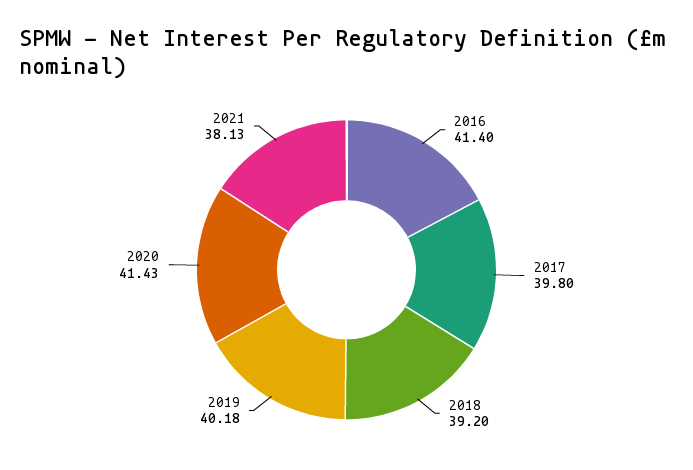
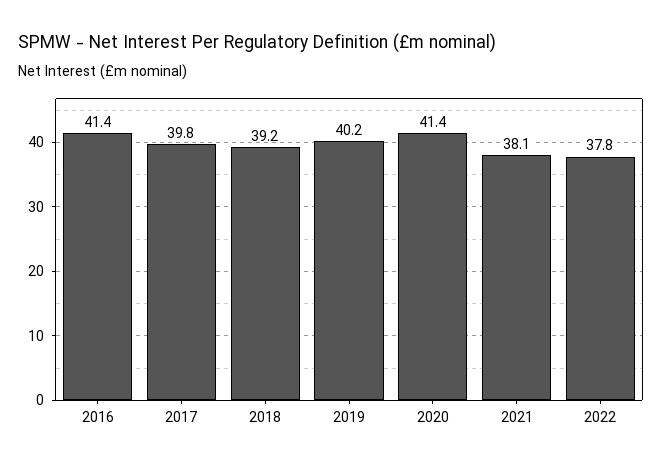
2022: none -> 37.8

